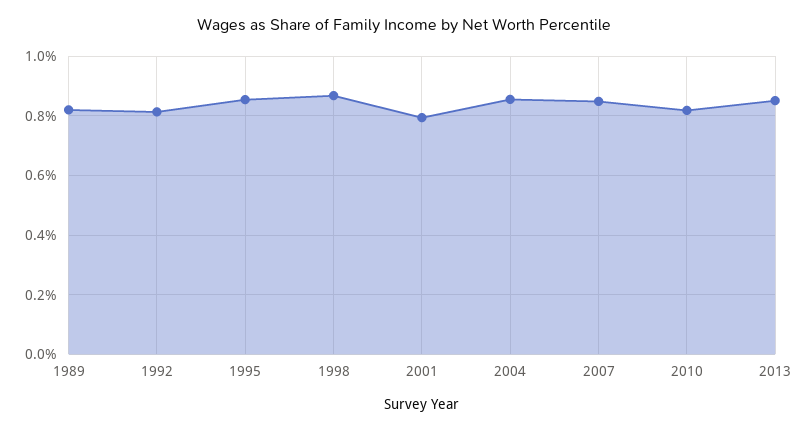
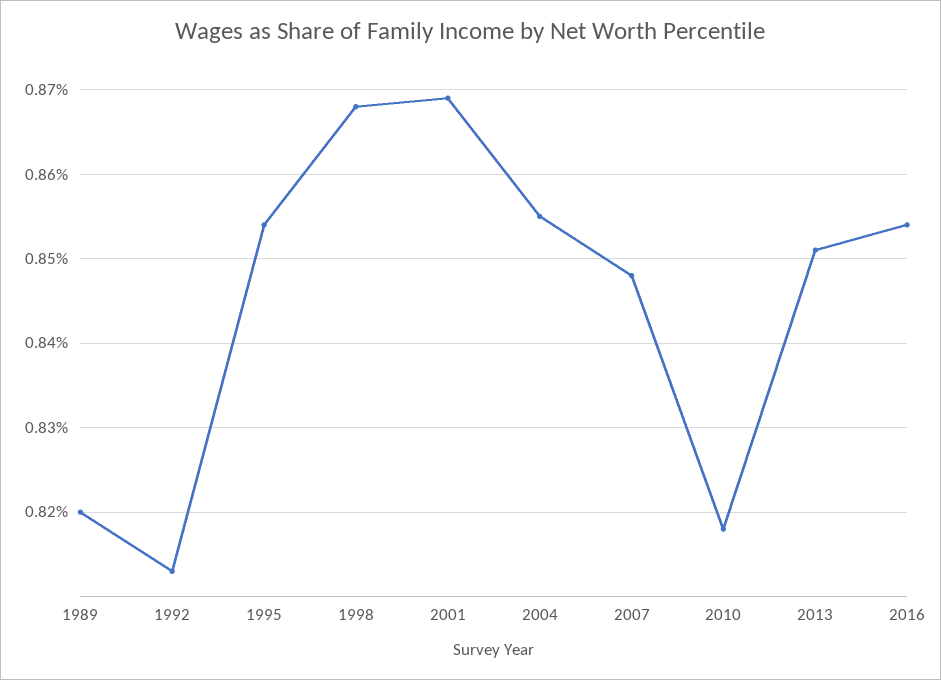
2001: 0.8 -> 0.869
2016: none -> 0.854

